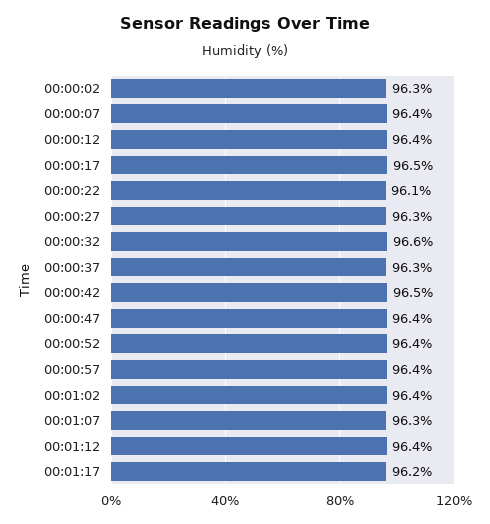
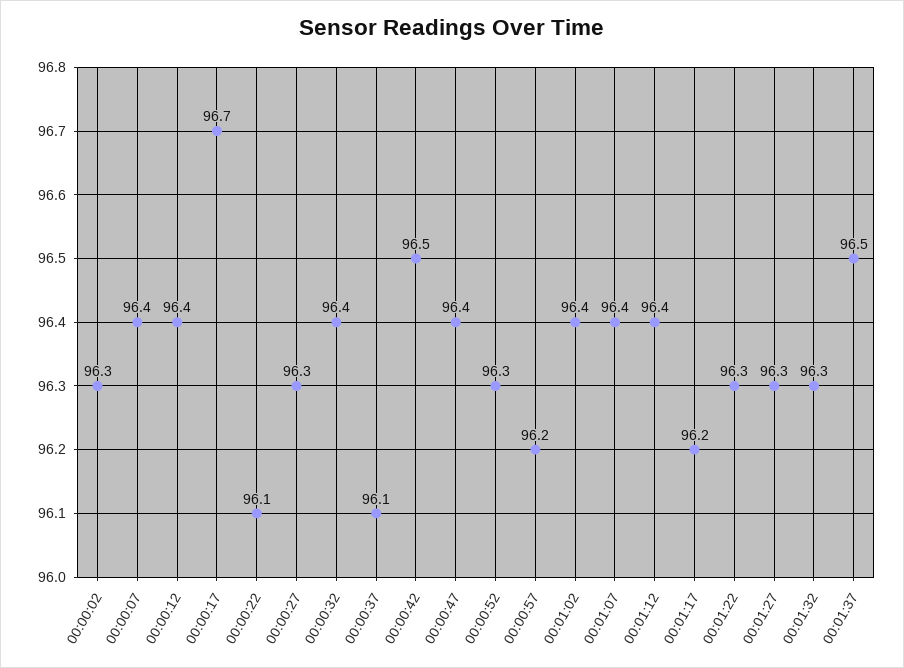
00:00:17: 96.5 -> 96.7
00:00:32: 96.6 -> 96.4
00:00:37: 96.3 -> 96.1
00:00:52: 96.4 -> 96.3
00:00:57: 96.4 -> 96.2
00:01:07: 96.3 -> 96.4
00:01:22: none -> 96.3
00:01:27: none -> 96.3
00:01:32: none -> 96.3
00:01:37: none -> 96.5

